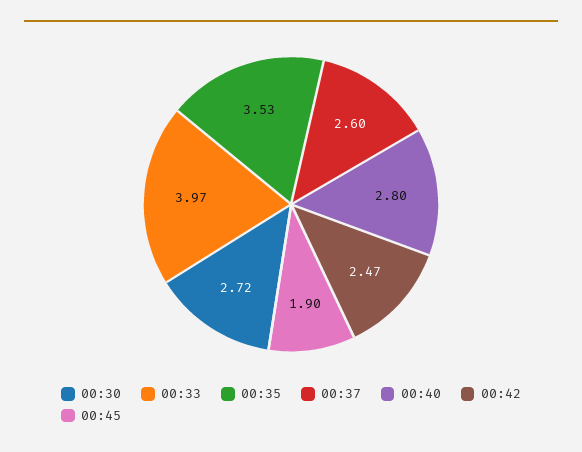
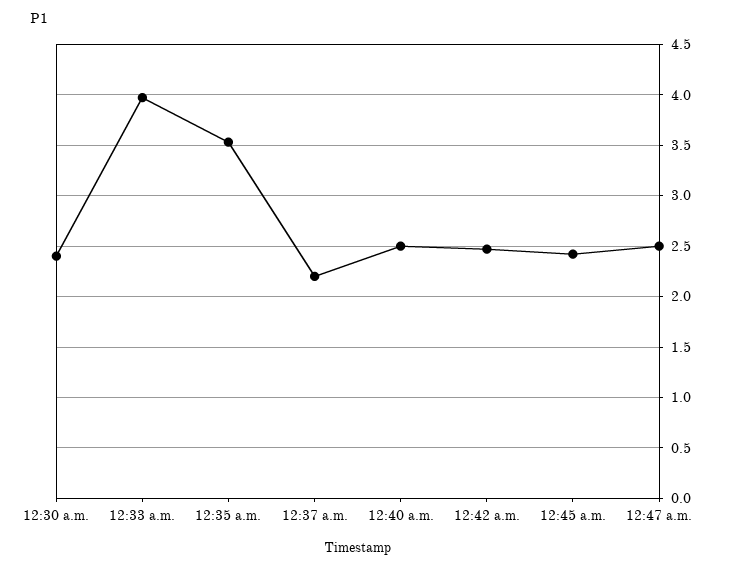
00:30: 2.72 -> 2.4
00:37: 2.6 -> 2.2
00:40: 2.8 -> 2.5
00:45: 1.9 -> 2.4
12:47 a.m.: none -> 2.5

